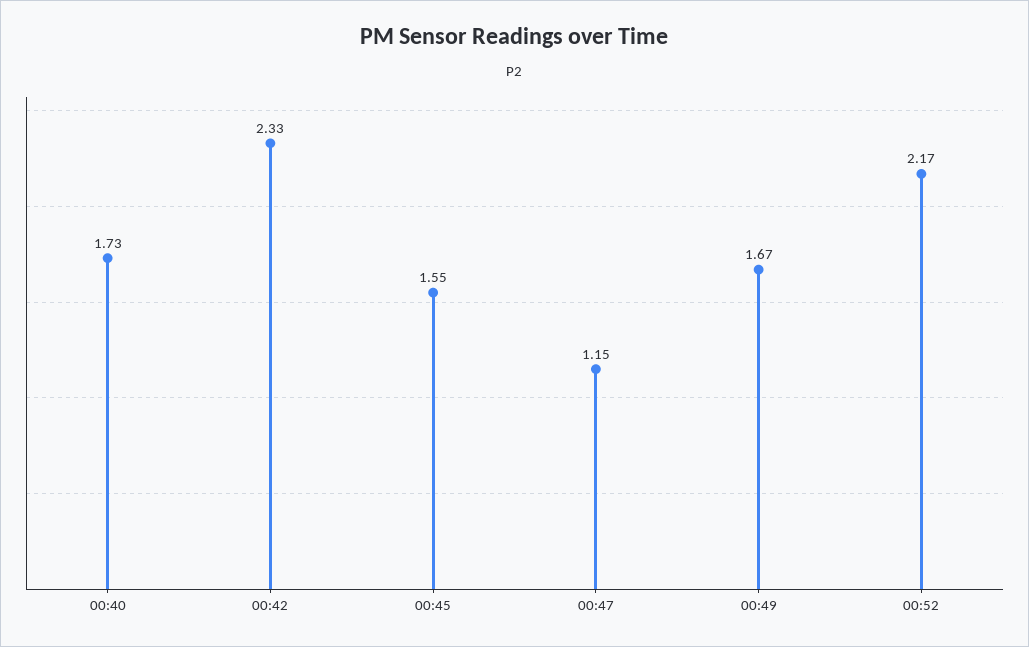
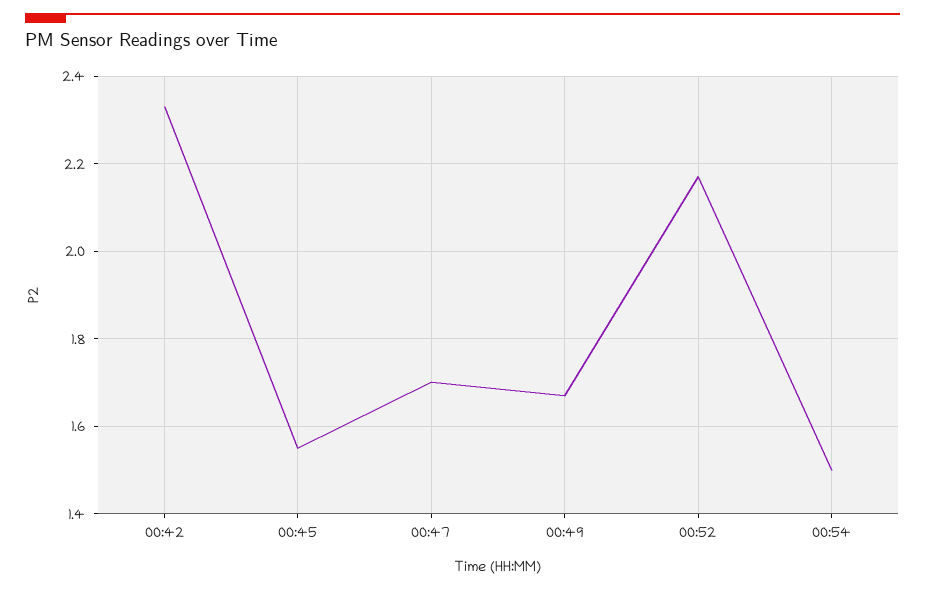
00:40: 1.73 -> none
00:47: 1.15 -> 1.7
00:54: none -> 1.5

